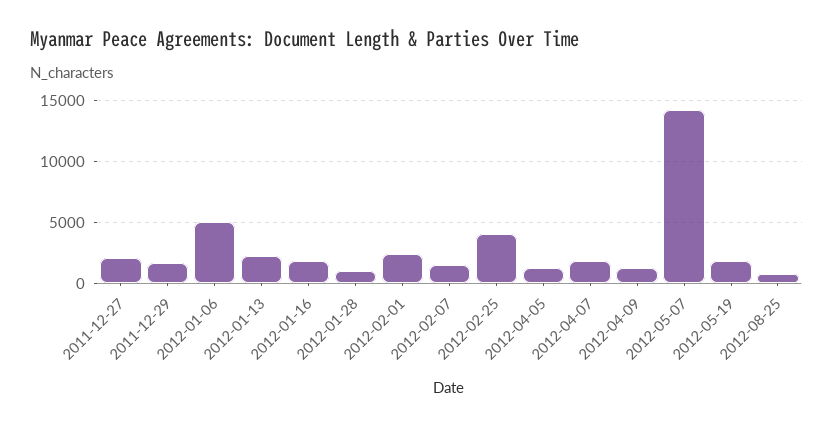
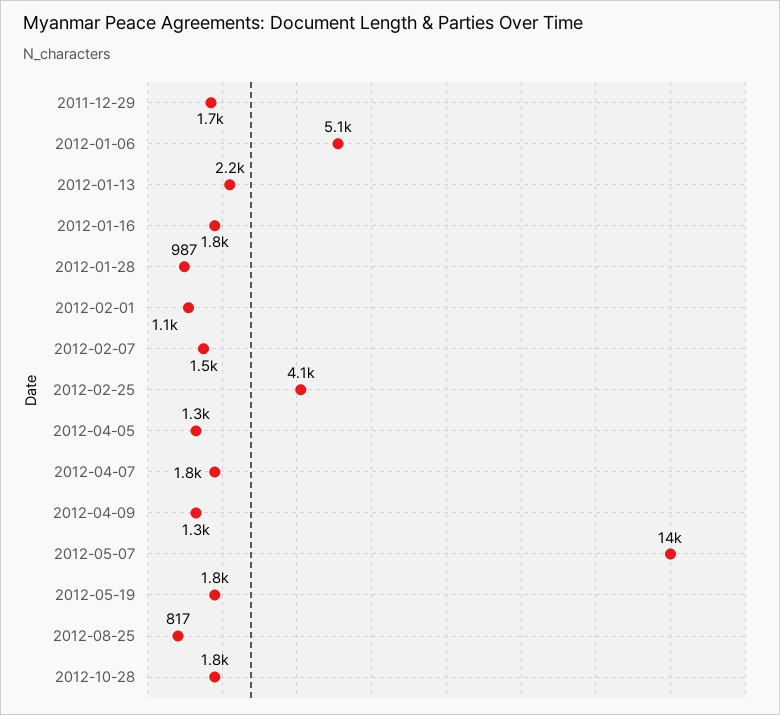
2011-12-27: 2000 -> none
2012-02-01: 2500 -> 1100
2012-10-28: none -> 1800

